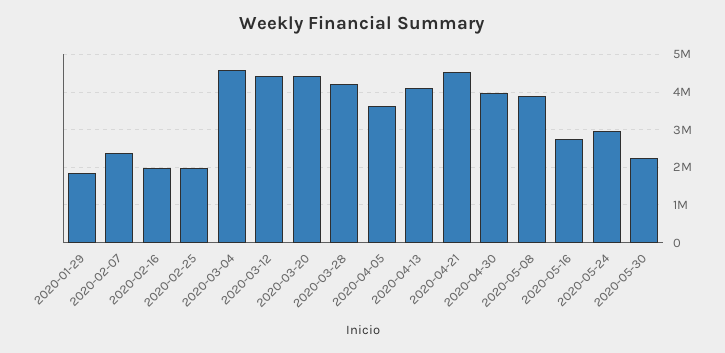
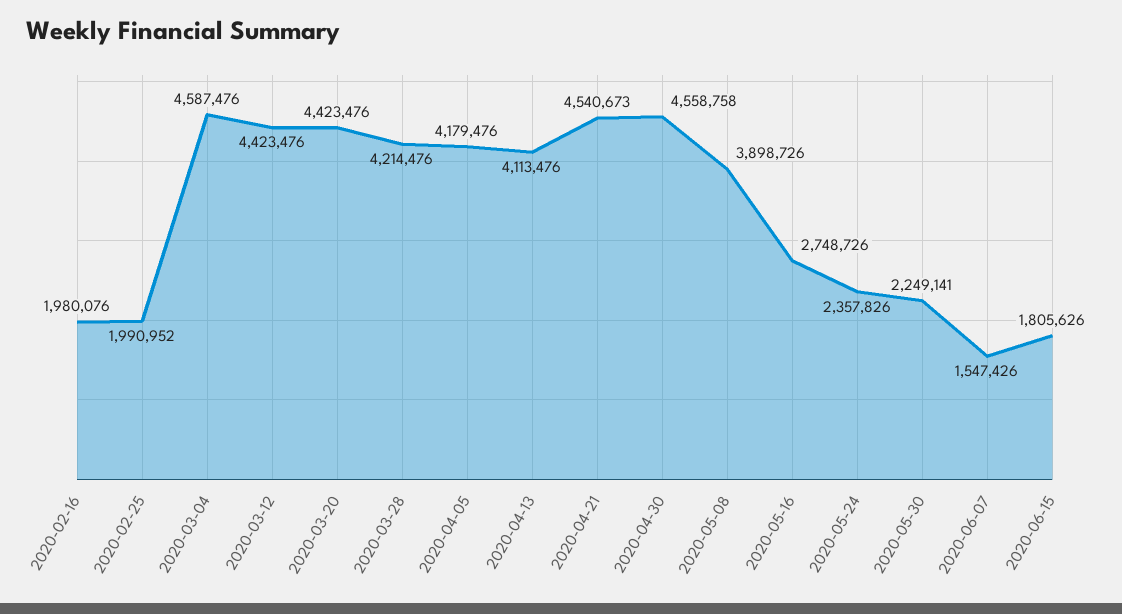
2020-01-29: 1800000 -> none
2020-02-07: 2400000 -> none
2020-04-05: 3600000 -> 4179476
2020-04-30: 4000000 -> 4558758
2020-05-24: 3000000 -> 2357826
2020-06-07: none -> 1547426
2020-06-15: none -> 1805626

